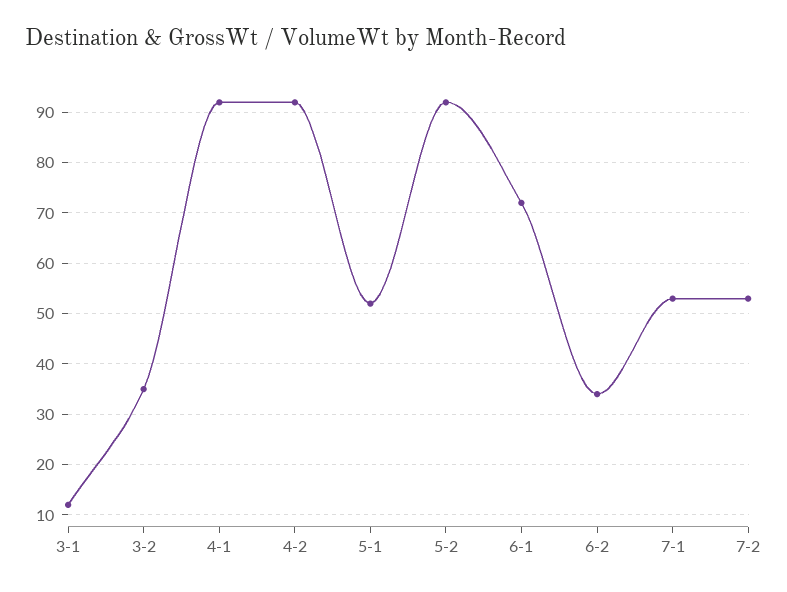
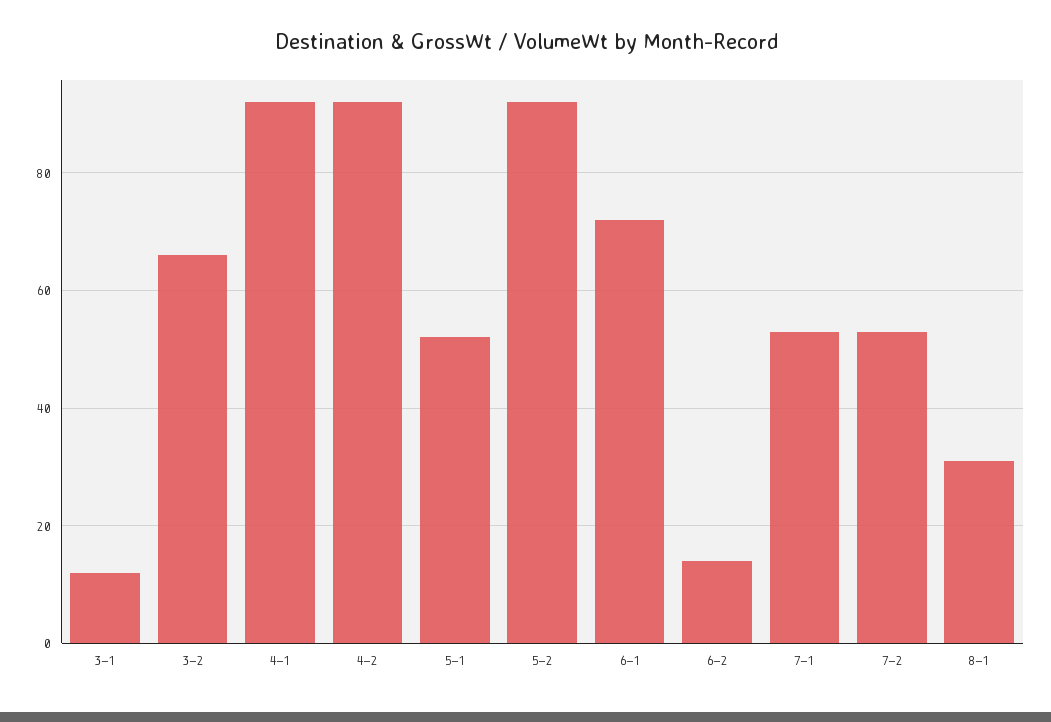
3-2: 35 -> 65
6-2: 35 -> 15
8-1: none -> 30

